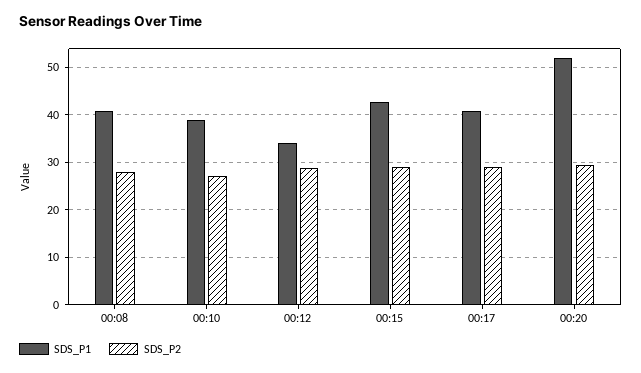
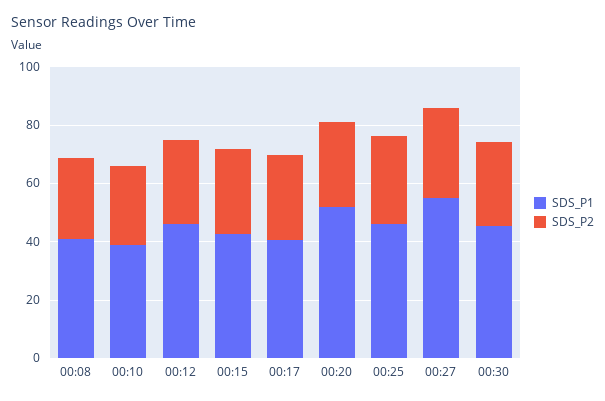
SDS_P1, 00:12: 34 -> 45
SDS_P1, 00:25: none -> 45
SDS_P2, 00:25: none -> 30
SDS_P1, 00:27: none -> 55
SDS_P2, 00:27: none -> 30
SDS_P1, 00:30: none -> 45
SDS_P2, 00:30: none -> 30

